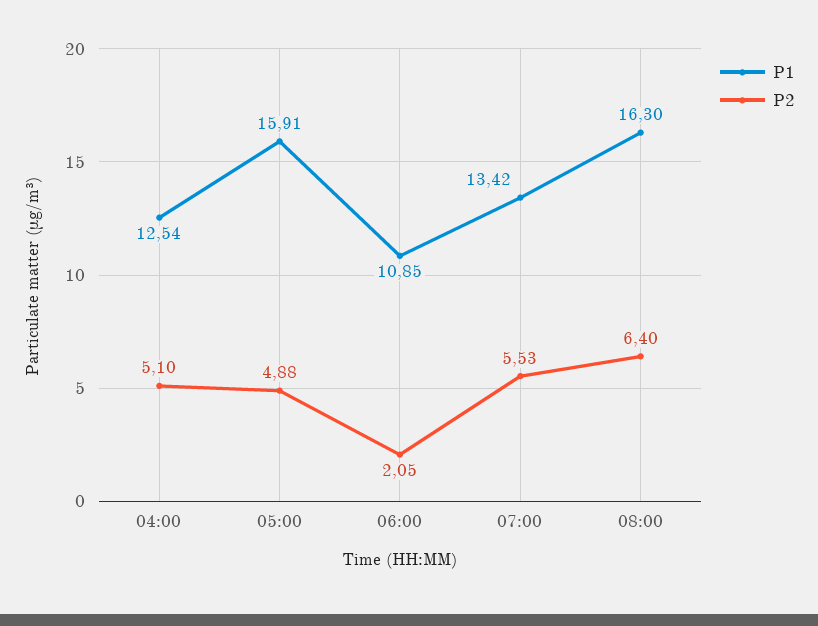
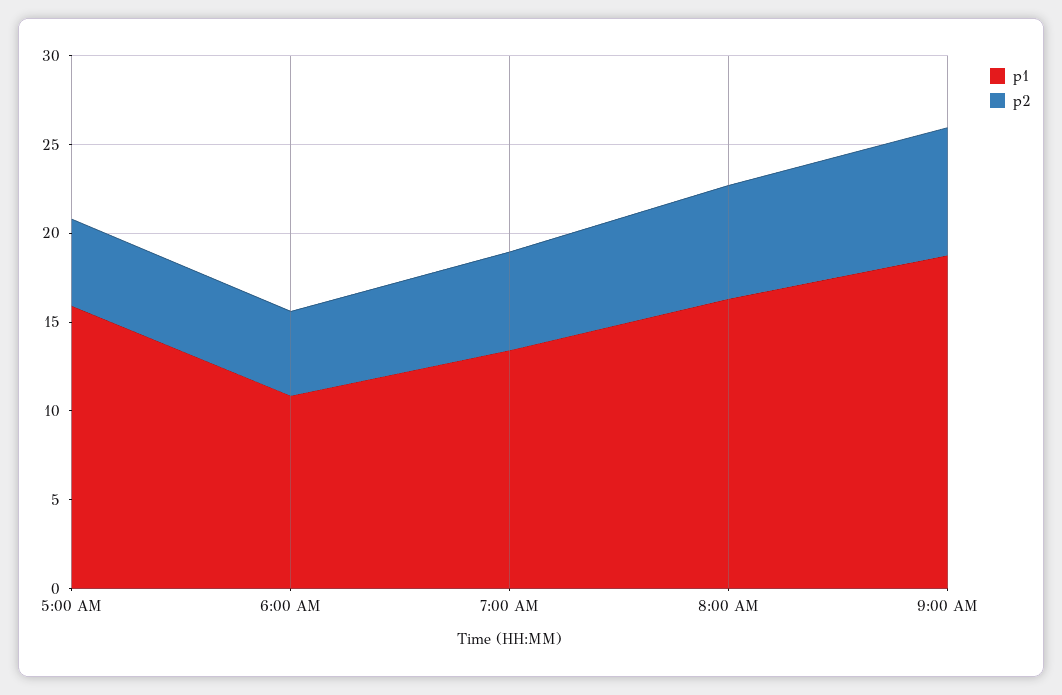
P1, 04:00: 12.54 -> none
P2, 04:00: 5.1 -> none
P2, 06:00: 2.05 -> 5
P1, 9:00 AM: none -> 19
P2, 9:00 AM: none -> 7

